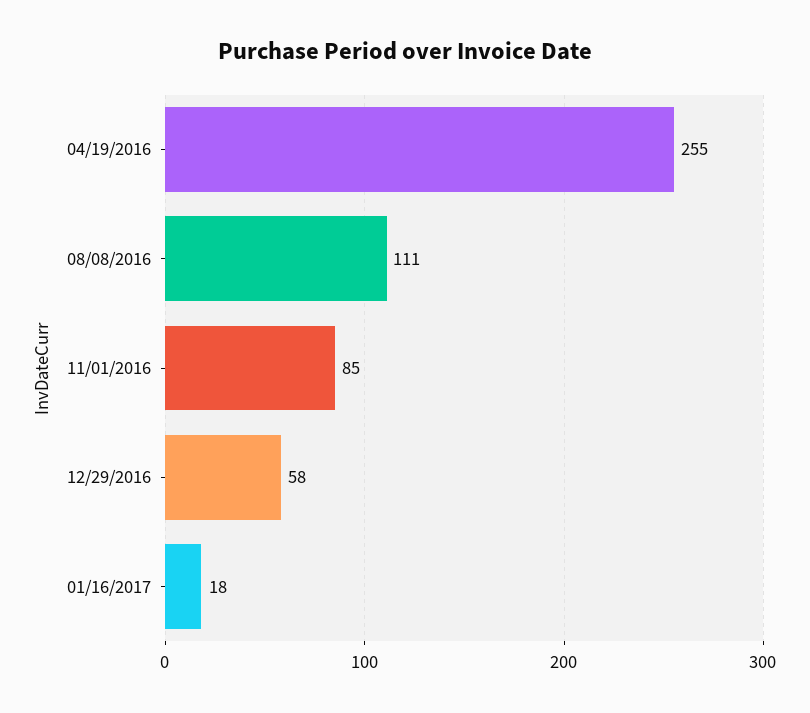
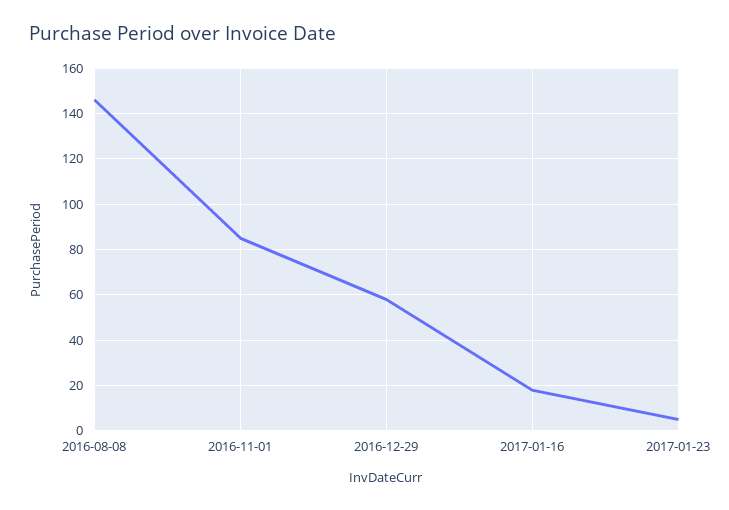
04/19/2016: 255 -> none
08/08/2016: 111 -> 145
2017-01-23: none -> 5

